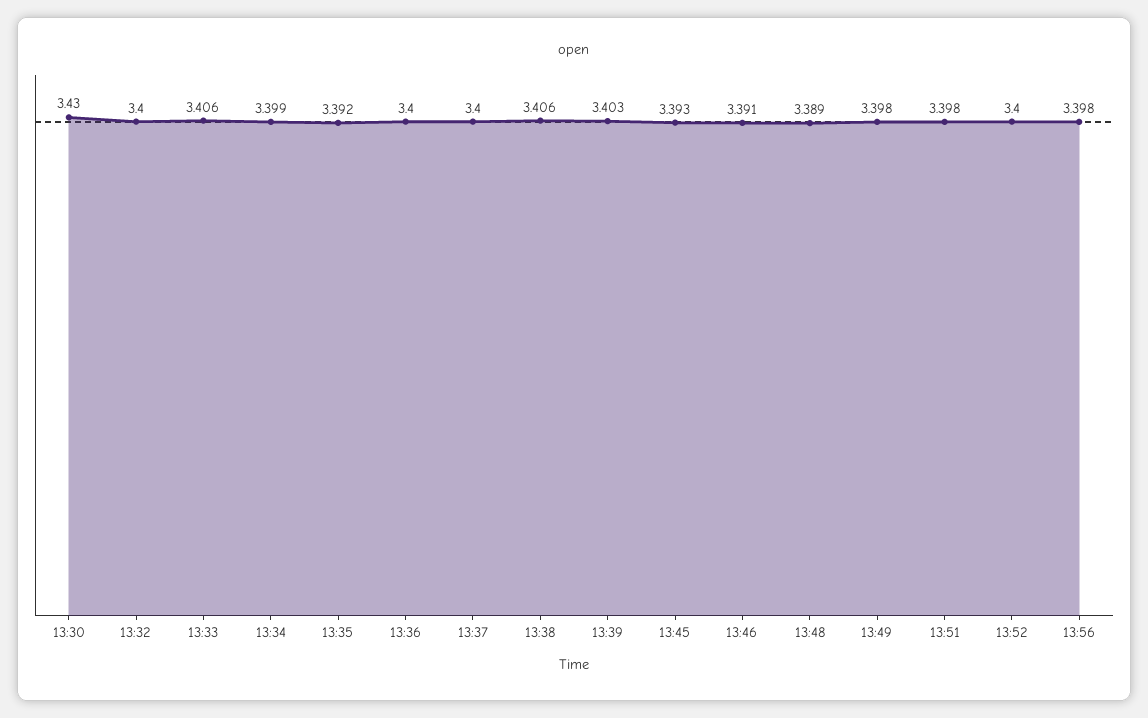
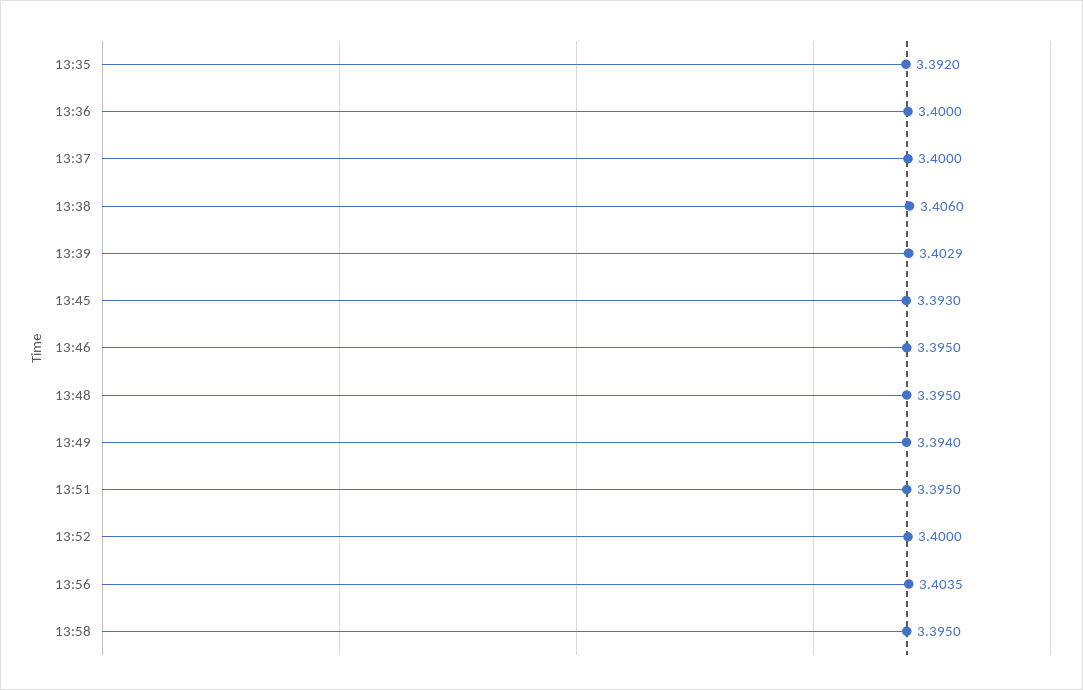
13:30: 3.43 -> none
13:32: 3.4 -> none
13:33: 3.406 -> none
13:34: 3.399 -> none
13:46: 3.391 -> 3.395
13:48: 3.389 -> 3.395
13:49: 3.398 -> 3.394
13:51: 3.398 -> 3.395
13:56: 3.398 -> 3.4035
13:58: none -> 3.395

